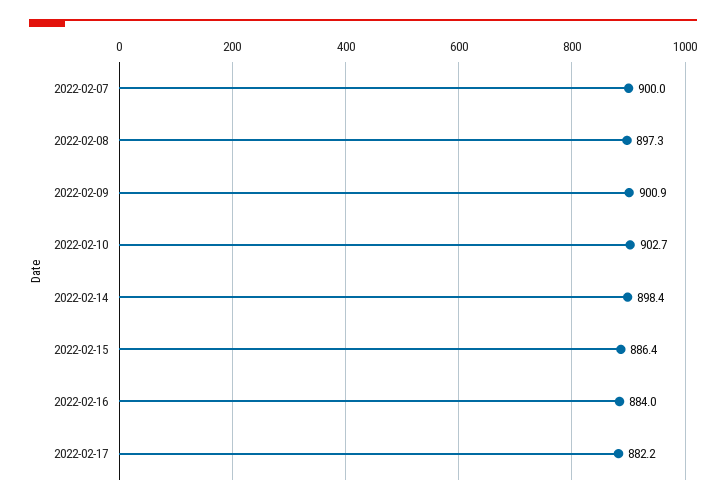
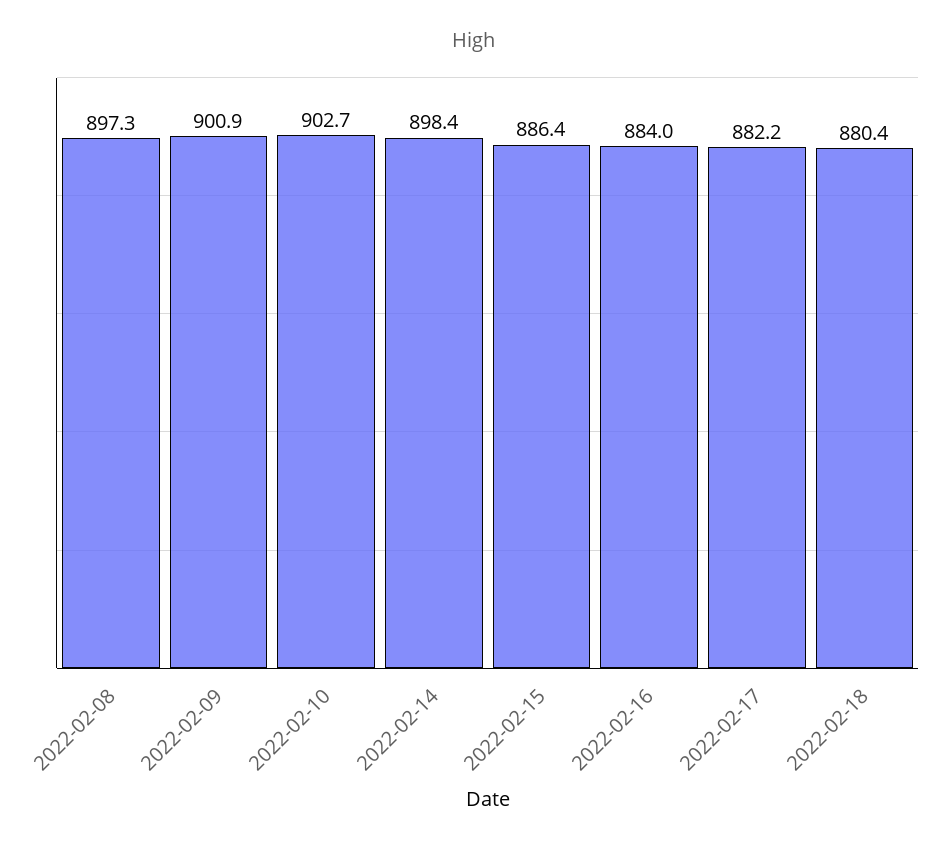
2022-02-07: 900 -> none
2022-02-18: none -> 880.4

